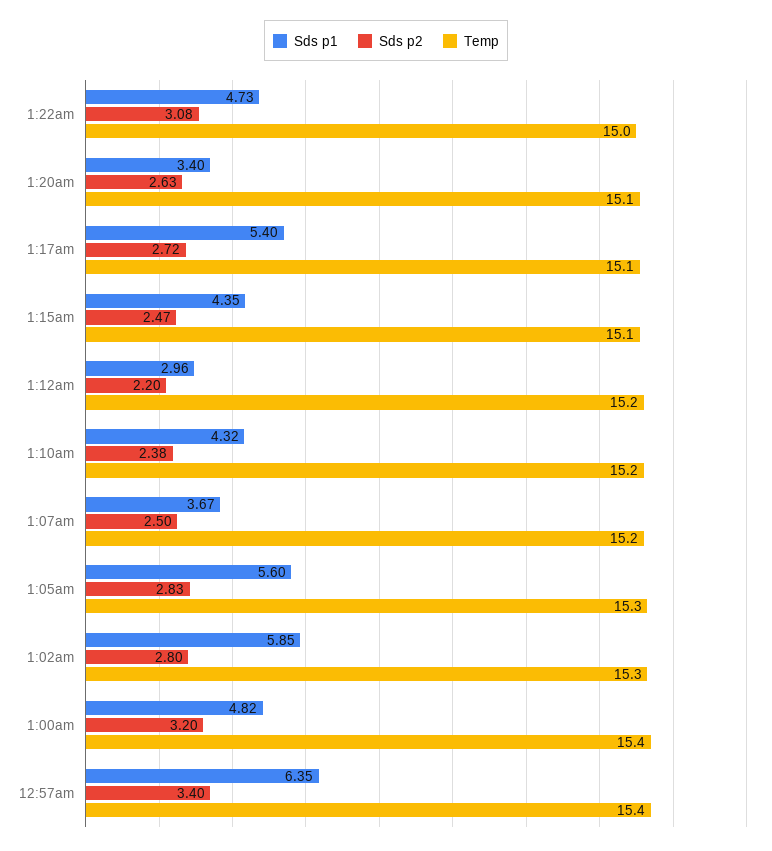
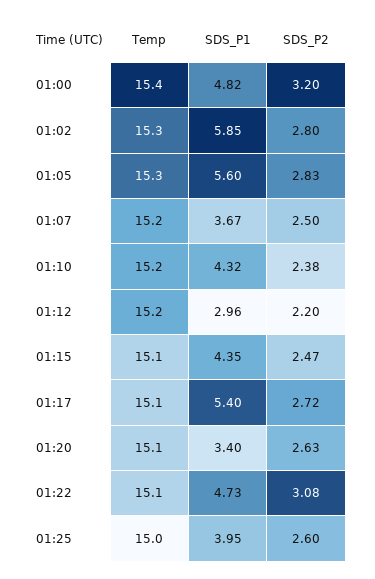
Temp, 1:22am: 15 -> 15.1
Sds p1, 12:57am: 6.35 -> none
Sds p2, 12:57am: 3.4 -> none
Temp, 12:57am: 15.4 -> none
Temp, 01:25: none -> 15
Sds p1, 01:25: none -> 3.95
Sds p2, 01:25: none -> 2.6

